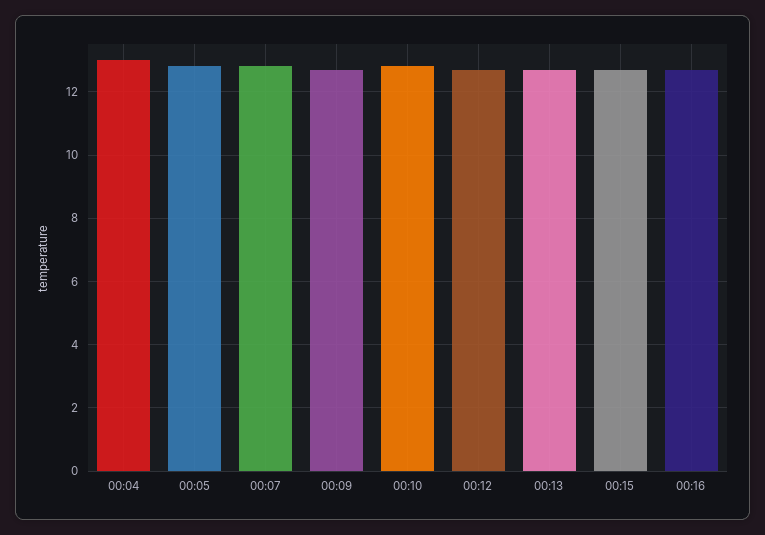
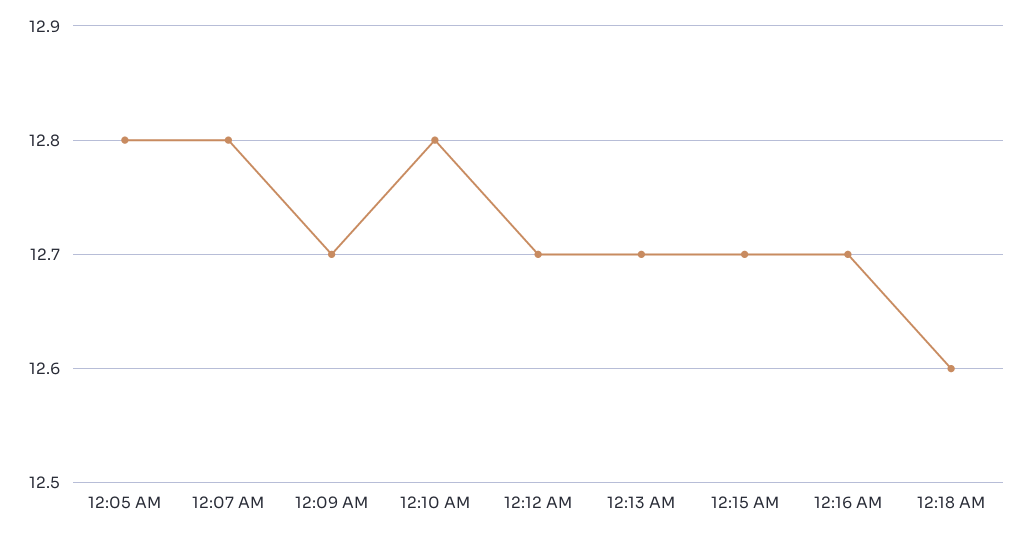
00:04: 13 -> none
12:18 AM: none -> 12.6

